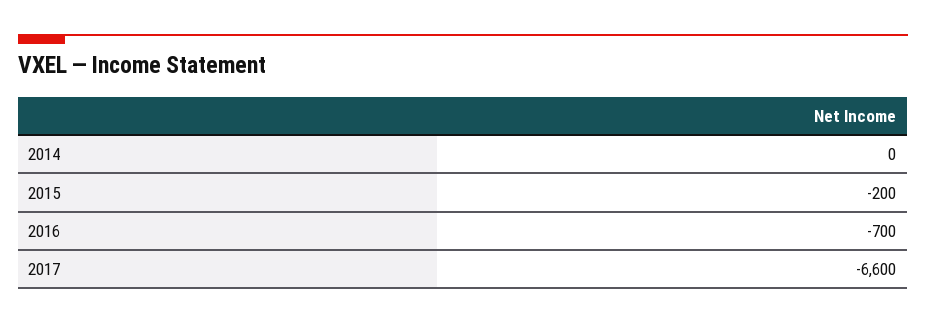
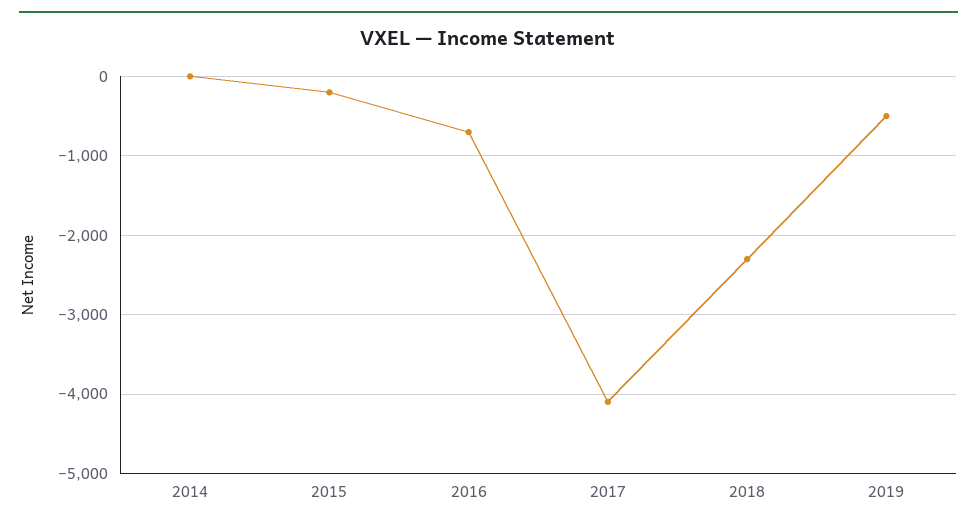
2017: -6600 -> -4100
2018: none -> -2300
2019: none -> -500

